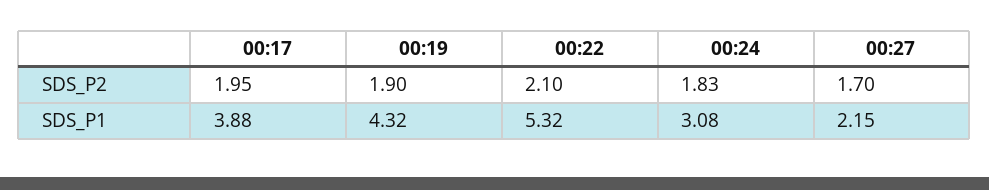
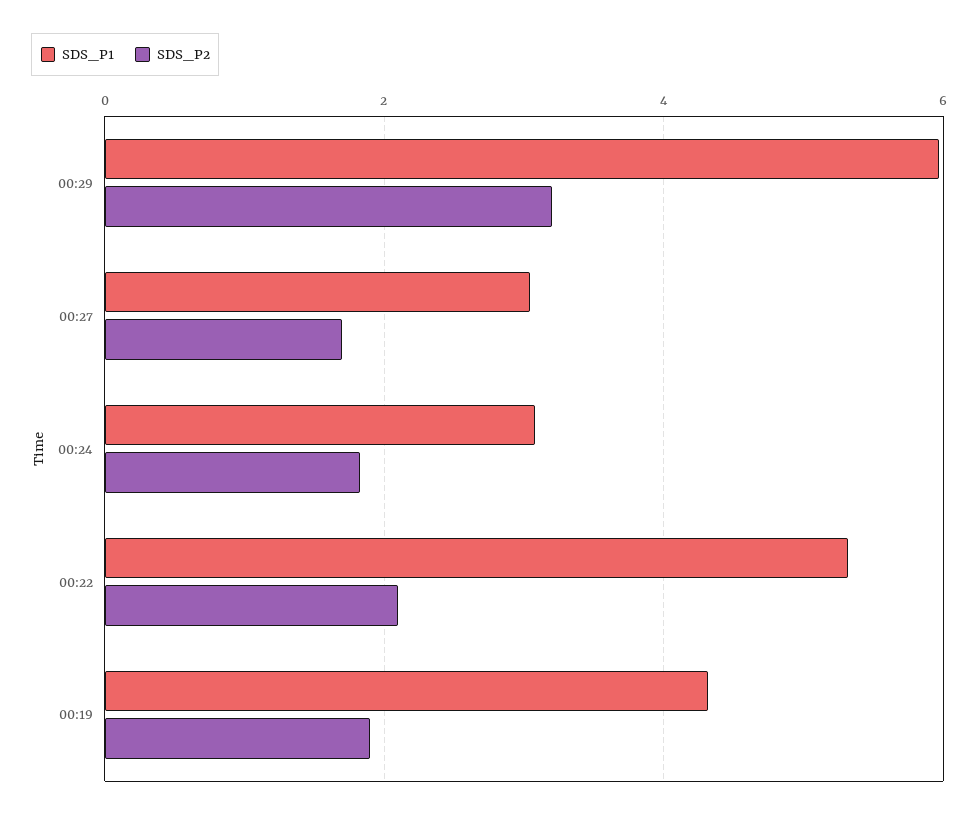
SDS_P2, 00:17: 1.95 -> none
SDS_P1, 00:17: 3.88 -> none
SDS_P1, 00:27: 2.15 -> 3
SDS_P1, 00:29: none -> 6
SDS_P2, 00:29: none -> 3.2

